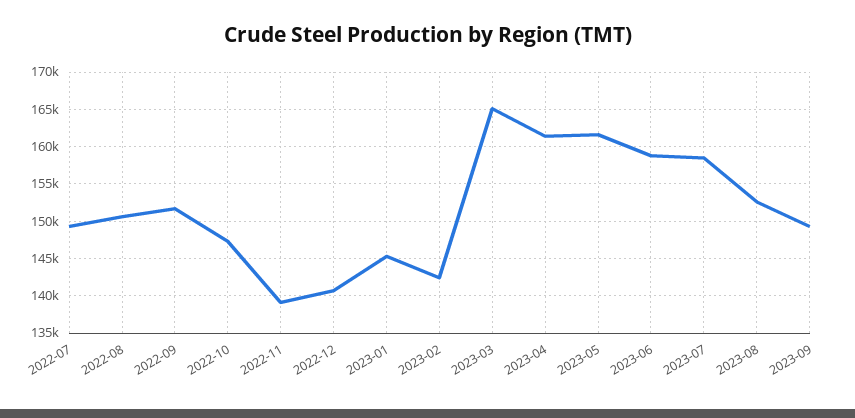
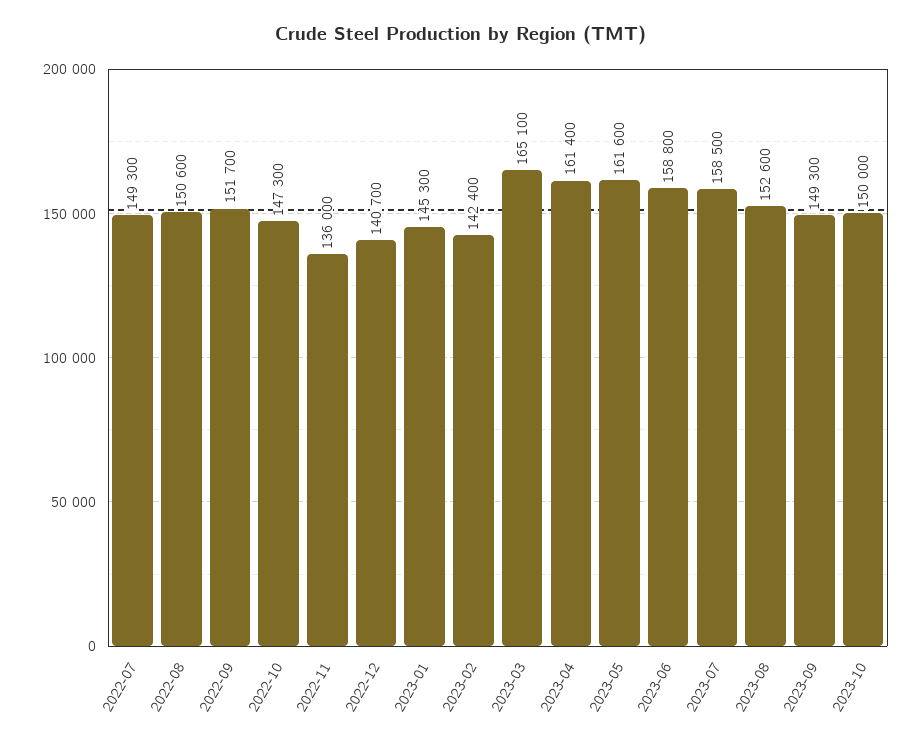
2022-11: 139000 -> 136000
2023-10: none -> 150000

